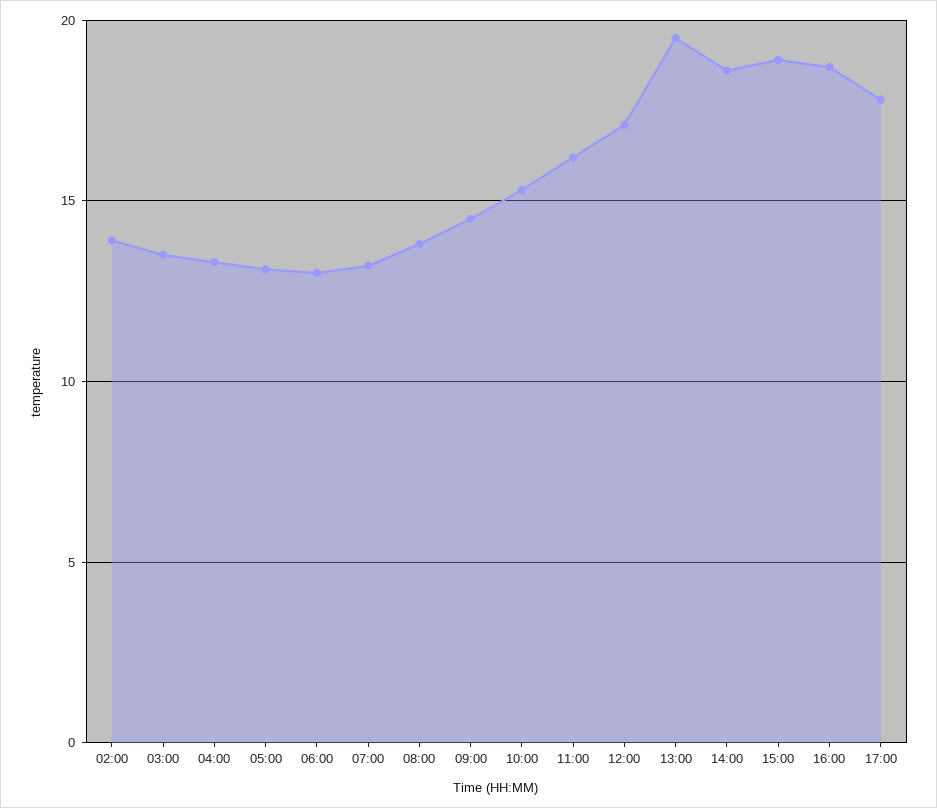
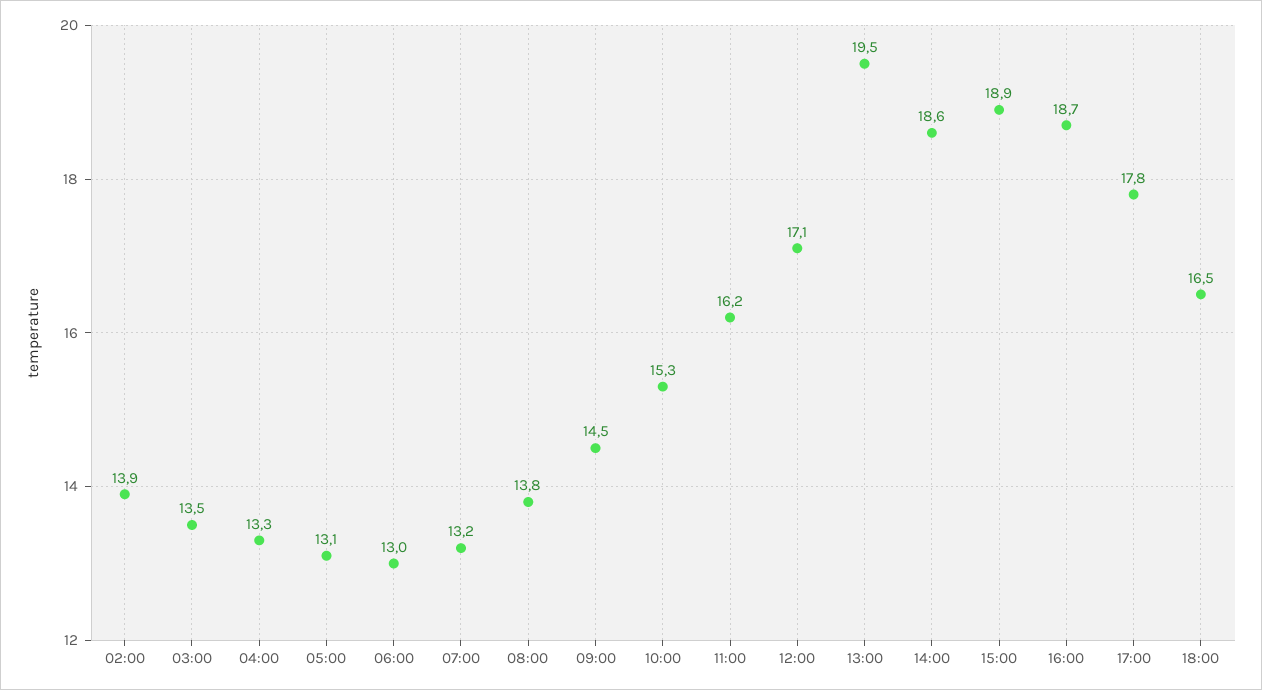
18:00: none -> 16.5

